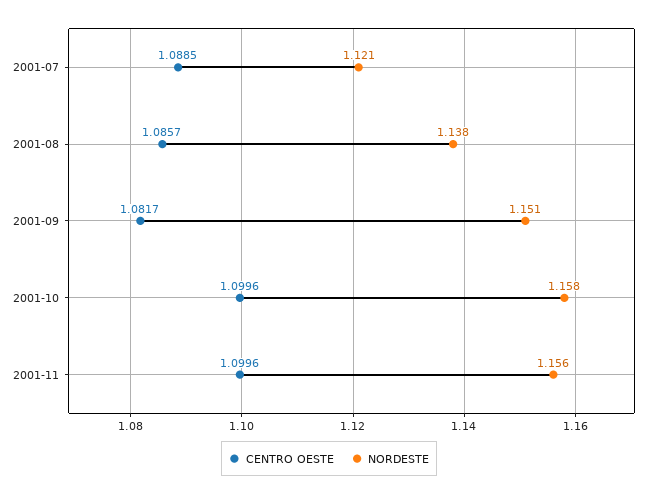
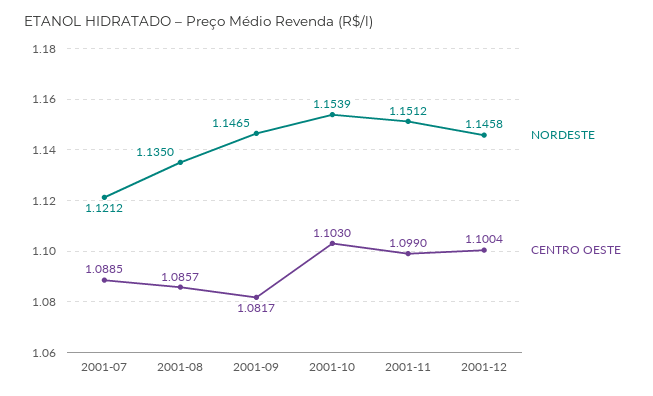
NORDESTE, 2001-08: 1.138 -> 1.135
NORDESTE, 2001-09: 1.151 -> 1.1465
CENTRO OESTE, 2001-10: 1.0996 -> 1.103
NORDESTE, 2001-10: 1.158 -> 1.1539
CENTRO OESTE, 2001-11: 1.0996 -> 1.099
NORDESTE, 2001-11: 1.156 -> 1.1512
NORDESTE, 2001-12: none -> 1.1458
CENTRO OESTE, 2001-12: none -> 1.1004

